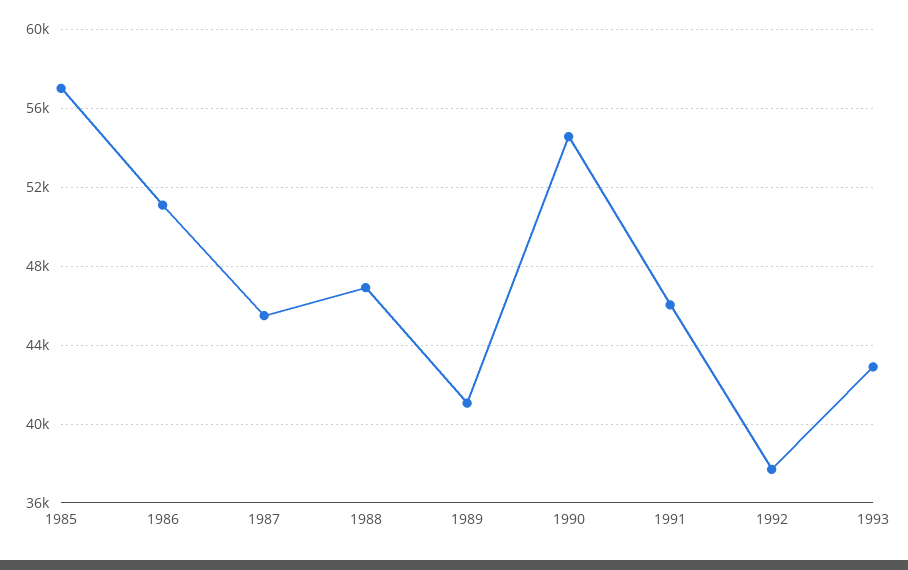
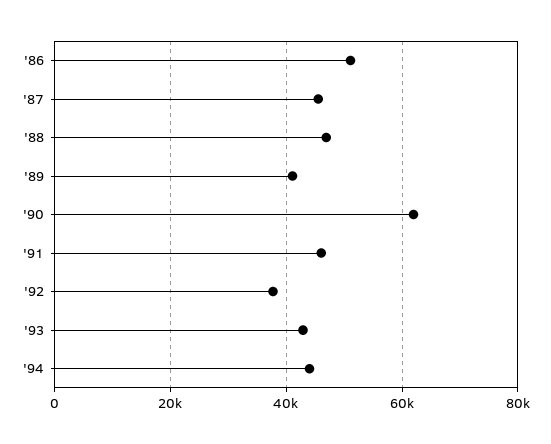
1985: 57000 -> none
1990: 54500 -> 62000
'94: none -> 44000

